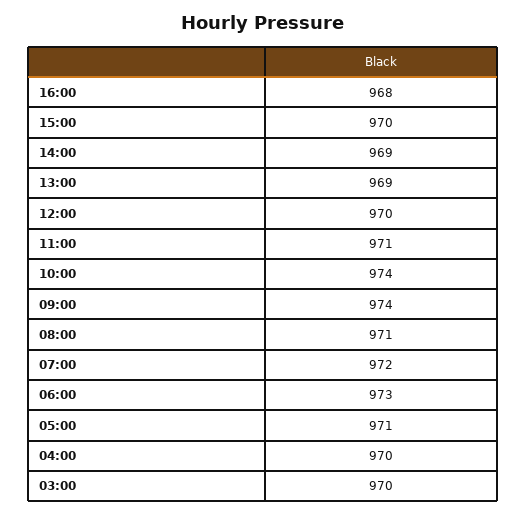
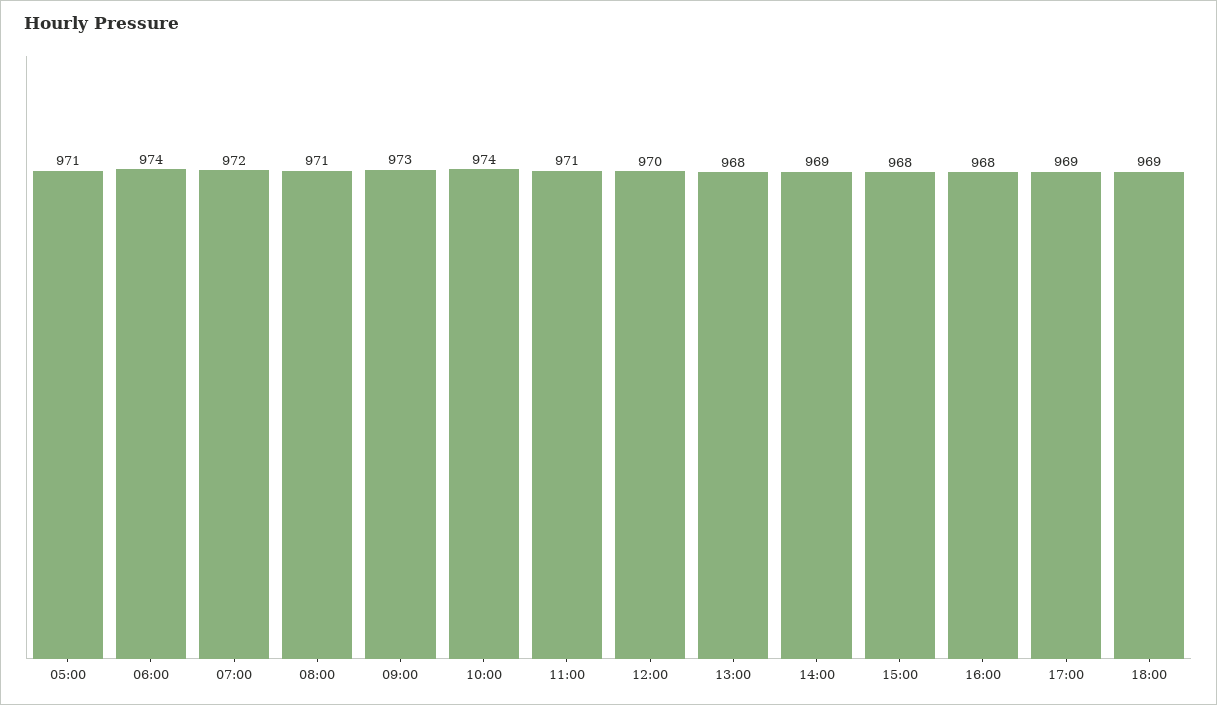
15:00: 970 -> 968
13:00: 969 -> 968
09:00: 974 -> 973
06:00: 973 -> 974
04:00: 970 -> none
03:00: 970 -> none
17:00: none -> 969
18:00: none -> 969

